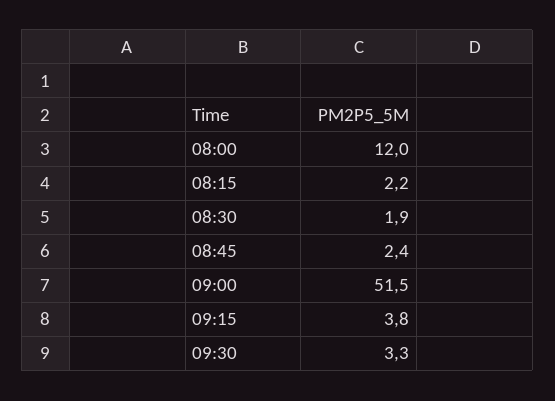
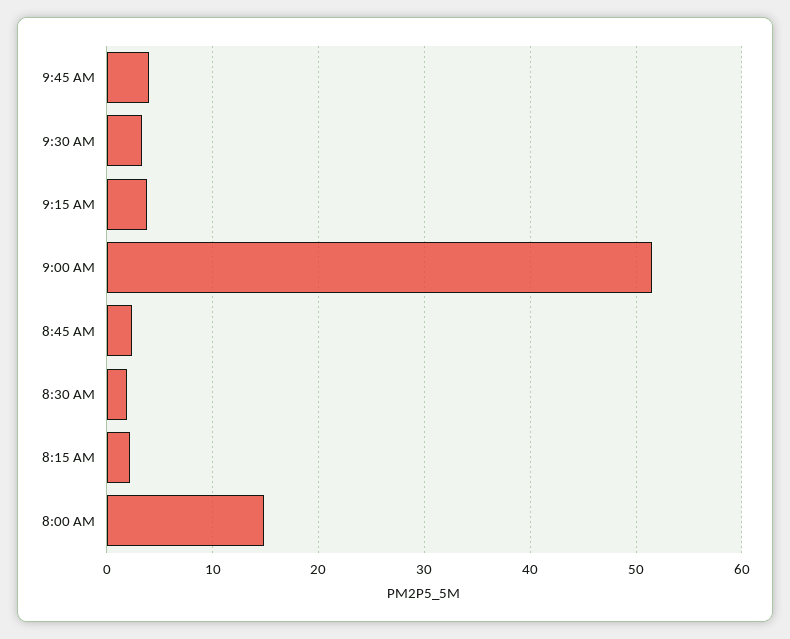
08:00: 12 -> 15
9:45 AM: none -> 4

